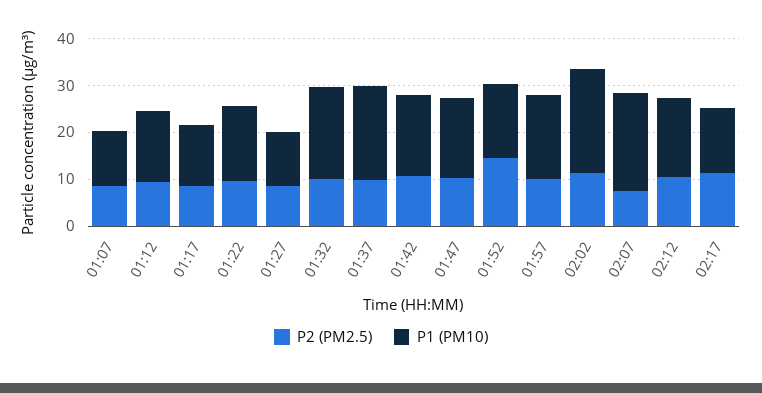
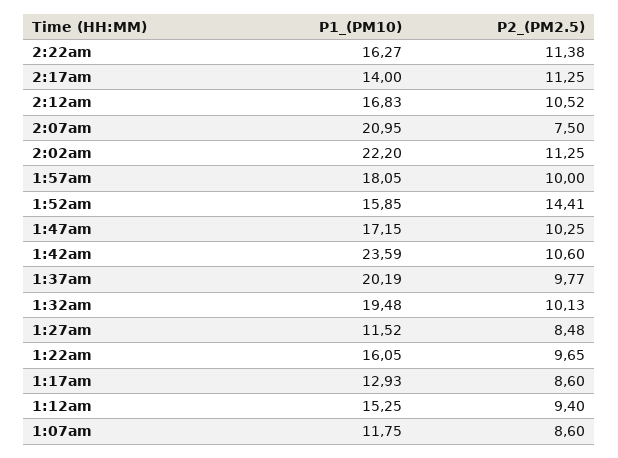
P1 (PM10), 01:42: 18 -> 23.59
P1 (PM10), 2:22am: none -> 16.27
P2 (PM2.5), 2:22am: none -> 11.38

